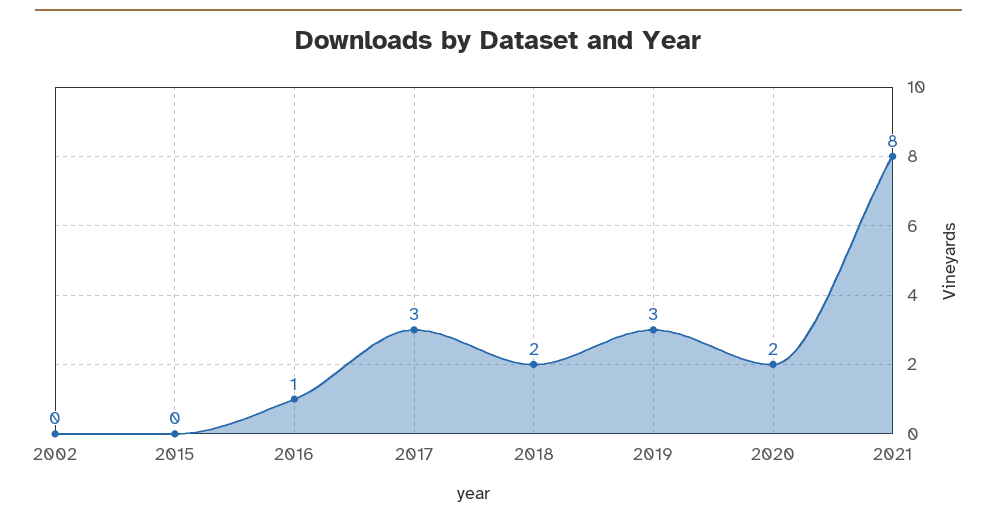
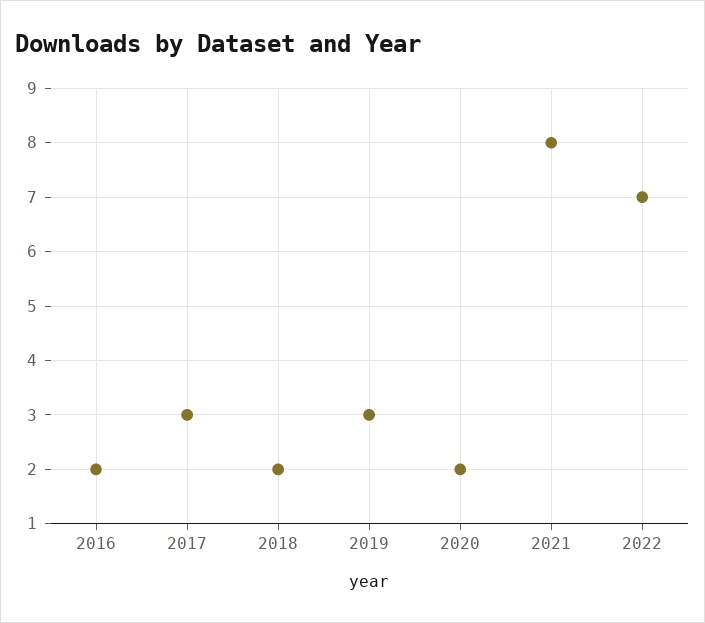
2002: 0 -> none
2015: 0 -> none
2016: 1 -> 2
2022: none -> 7

